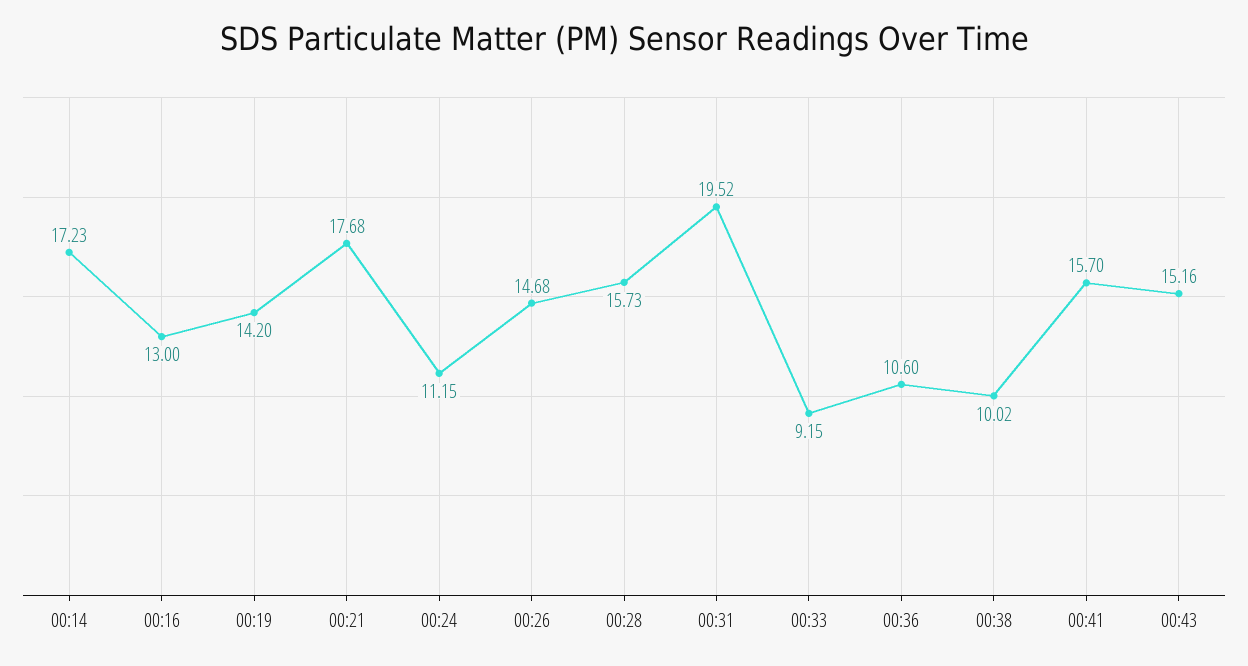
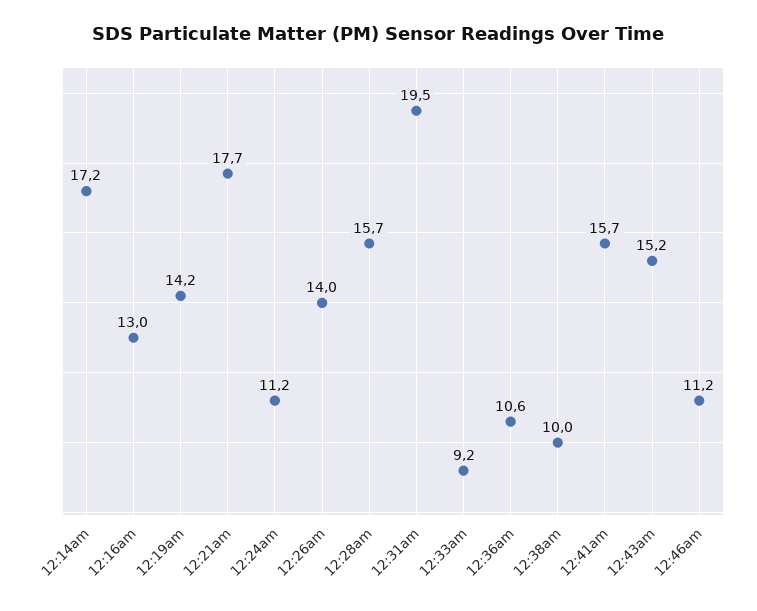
00:26: 14.68 -> 14
12:46am: none -> 11.2

